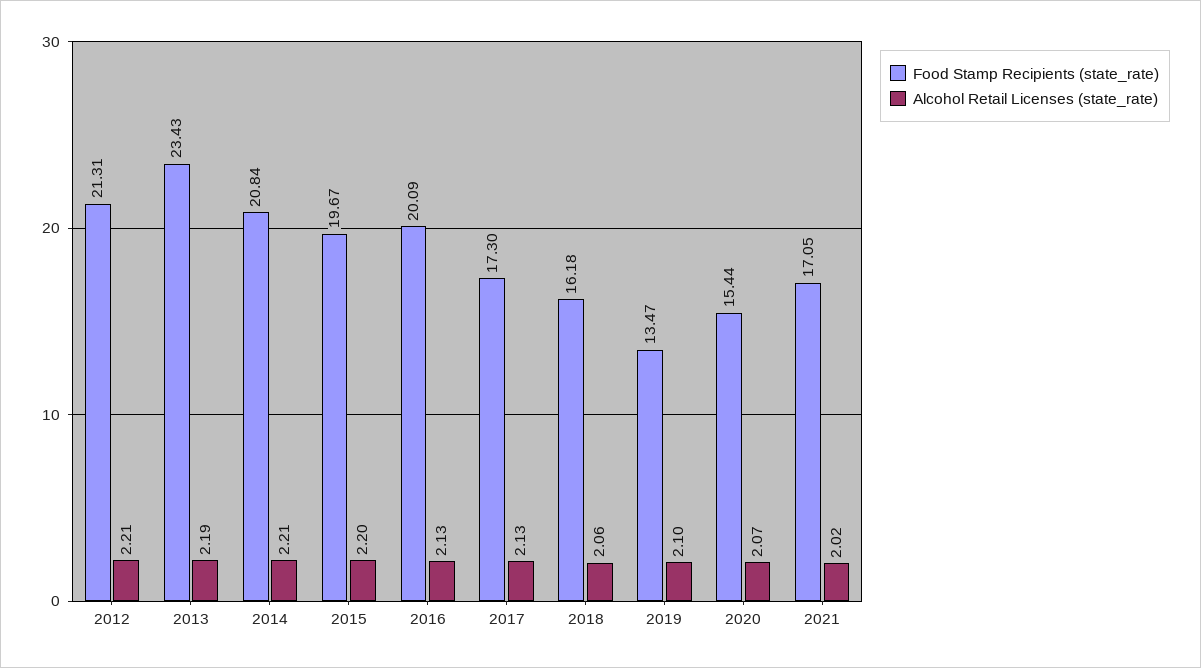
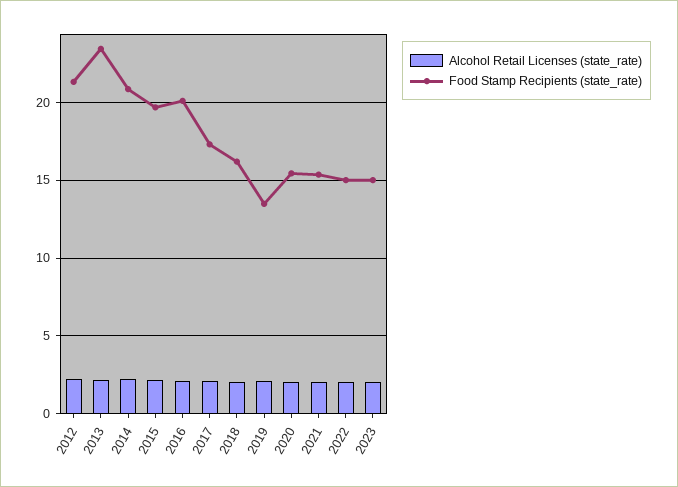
Food Stamp Recipients (state_rate), 2021: 17.05 -> 15.5
Alcohol Retail Licenses (state_rate), 2022: none -> 2
Food Stamp Recipients (state_rate), 2022: none -> 15
Alcohol Retail Licenses (state_rate), 2023: none -> 2
Food Stamp Recipients (state_rate), 2023: none -> 15

